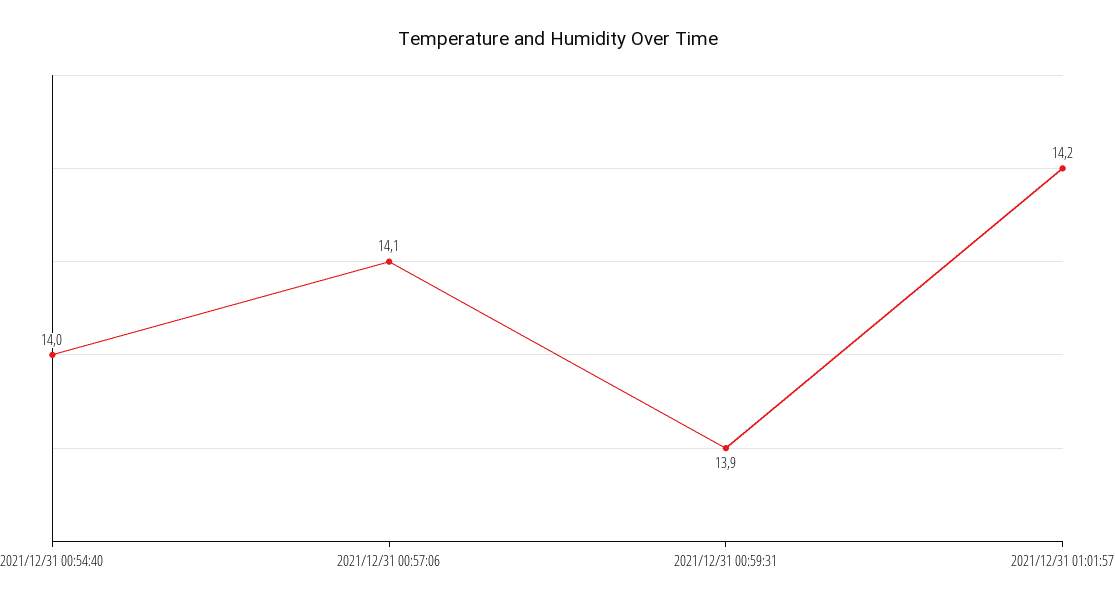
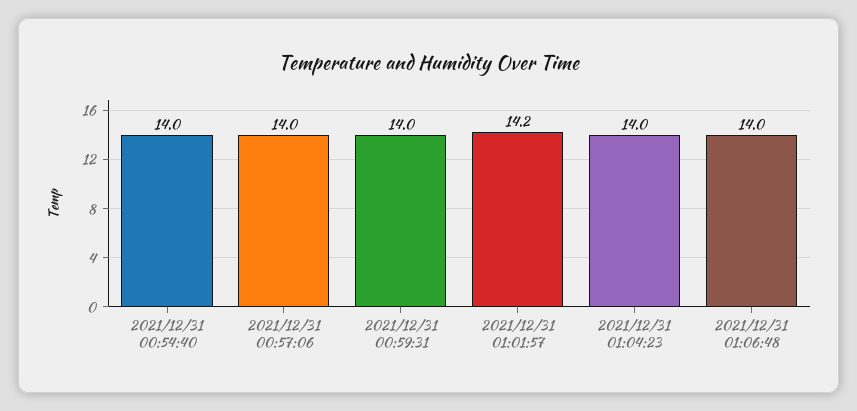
2021/12/31 00:57:06: 14.1 -> 14
2021/12/31 00:59:31: 13.9 -> 14
2021/12/31 01:04:23: none -> 14
2021/12/31 01:06:48: none -> 14

